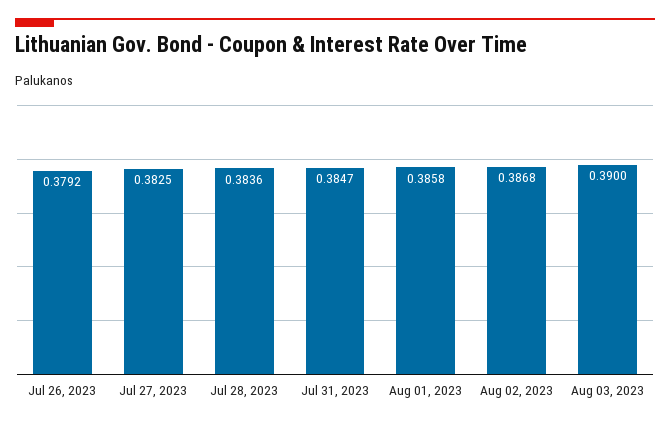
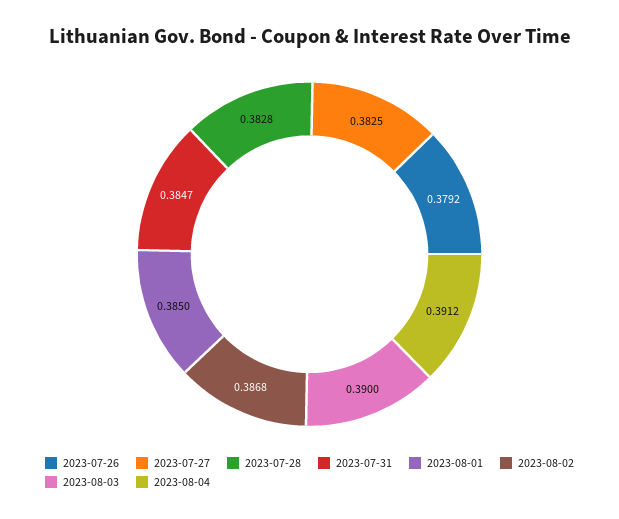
Jul 28, 2023: 0.3836 -> 0.3828
Aug 01, 2023: 0.3858 -> 0.385
2023-08-04: none -> 0.3912

